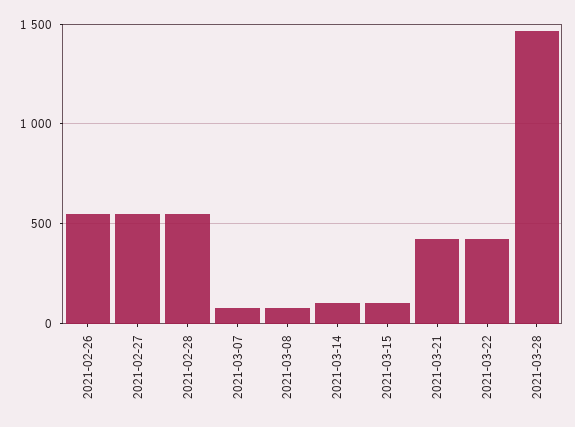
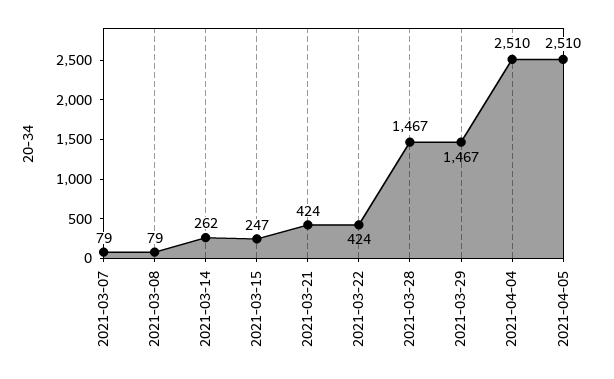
2021-02-26: 550 -> none
2021-02-27: 550 -> none
2021-02-28: 550 -> none
2021-03-14: 100 -> 262
2021-03-15: 100 -> 247
2021-03-29: none -> 1467
2021-04-04: none -> 2510
2021-04-05: none -> 2510

